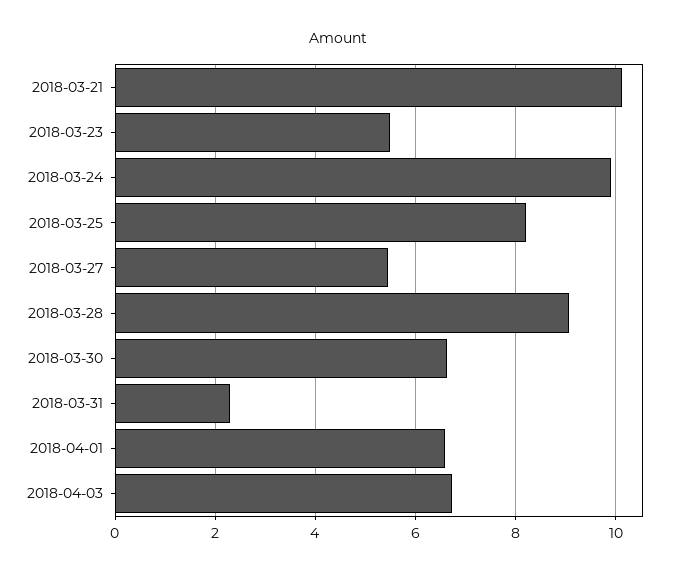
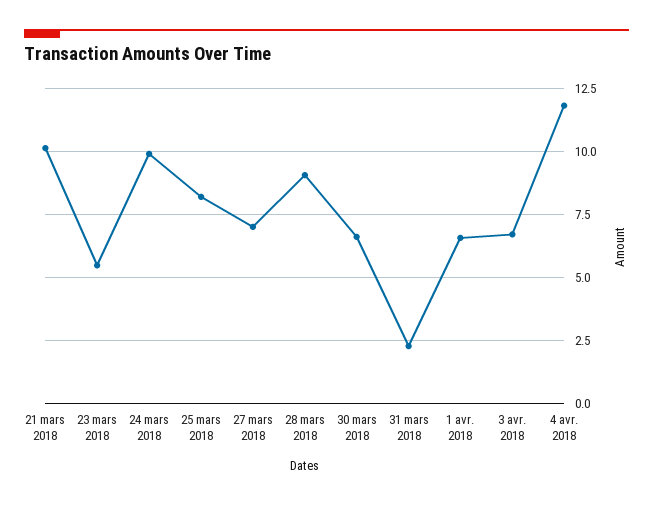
2018-03-27: 5.4 -> 7
4 avr. 2018: none -> 11.75

